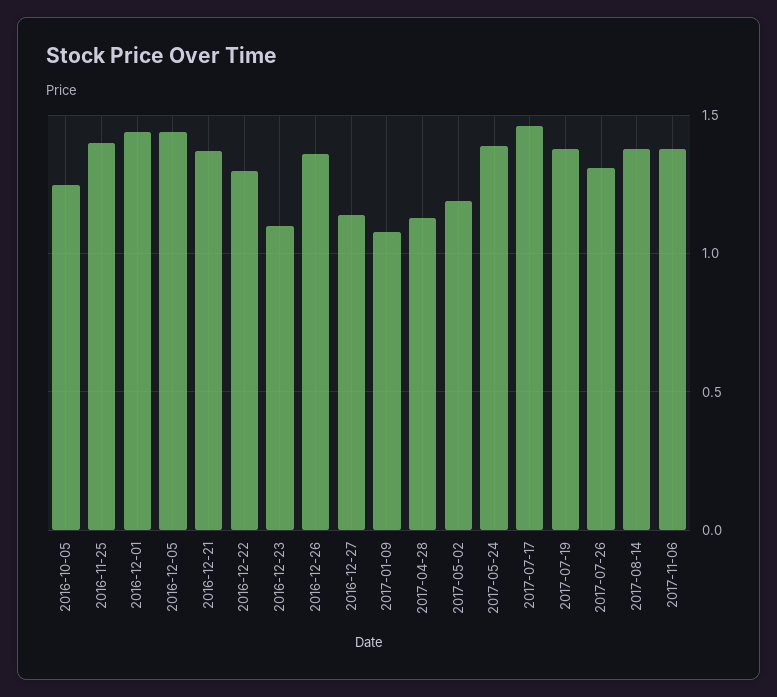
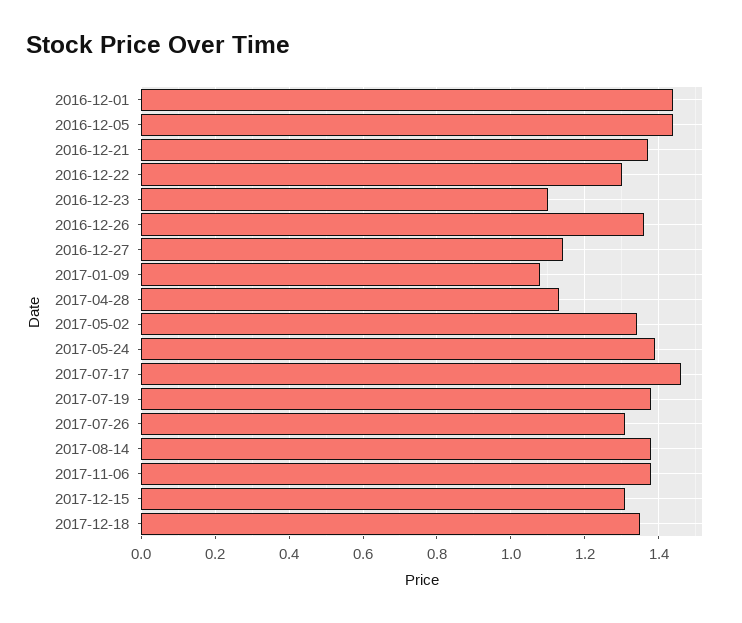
2016-10-05: 1.25 -> none
2016-11-25: 1.4 -> none
2017-05-02: 1.2 -> 1.35
2017-12-15: none -> 1.3
2017-12-18: none -> 1.35

